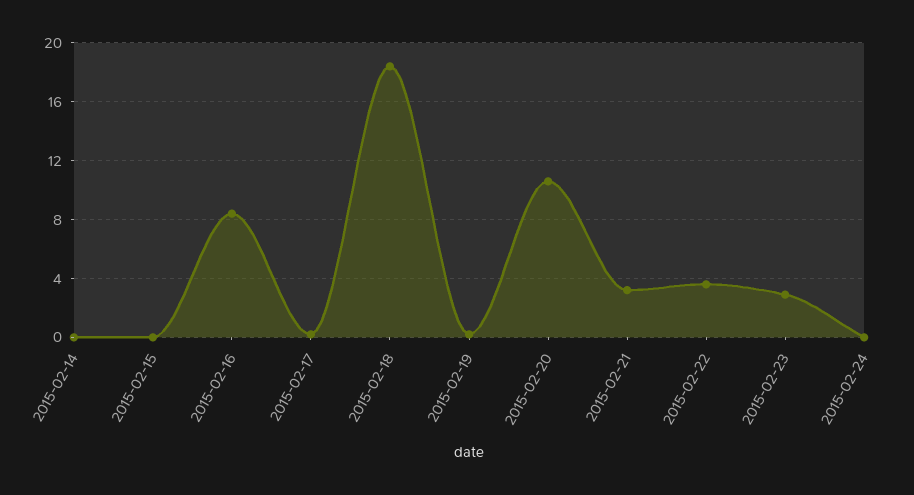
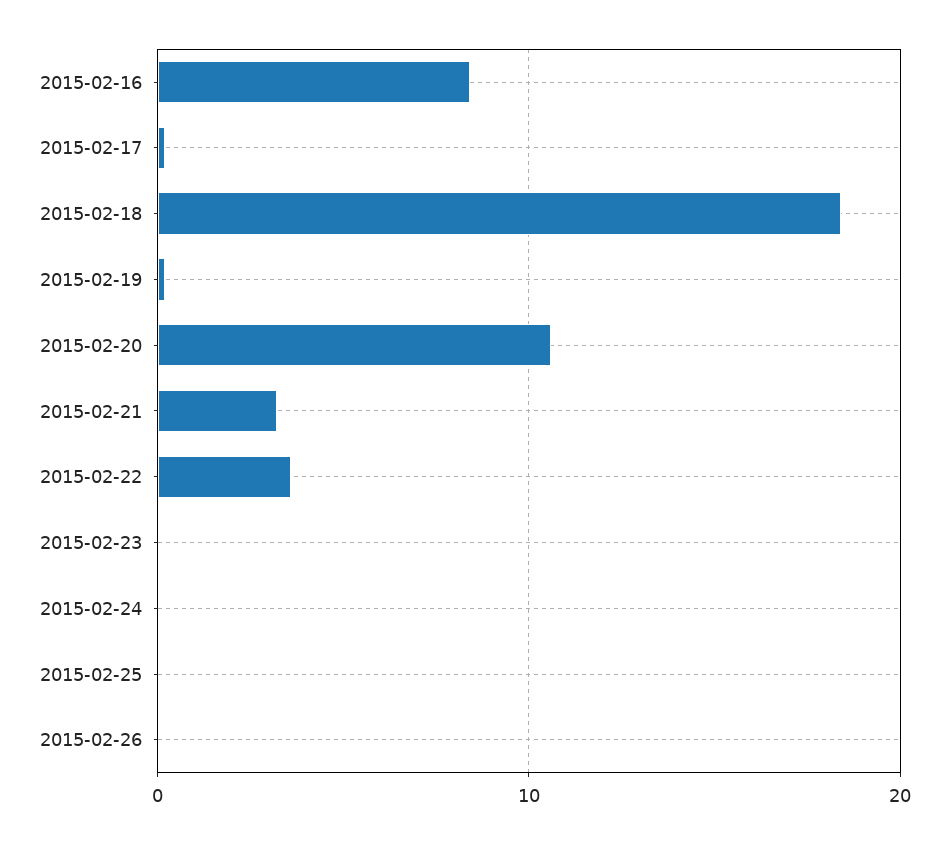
2015-02-14: 0 -> none
2015-02-15: 0 -> none
2015-02-23: 3 -> 0
2015-02-25: none -> 0
2015-02-26: none -> 0

